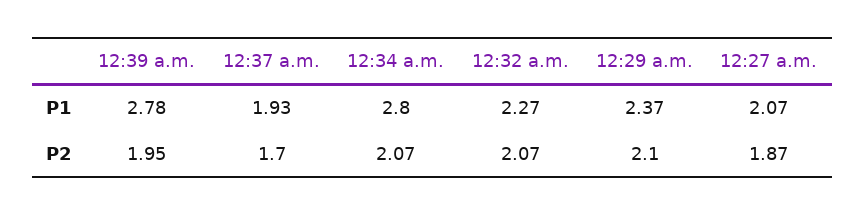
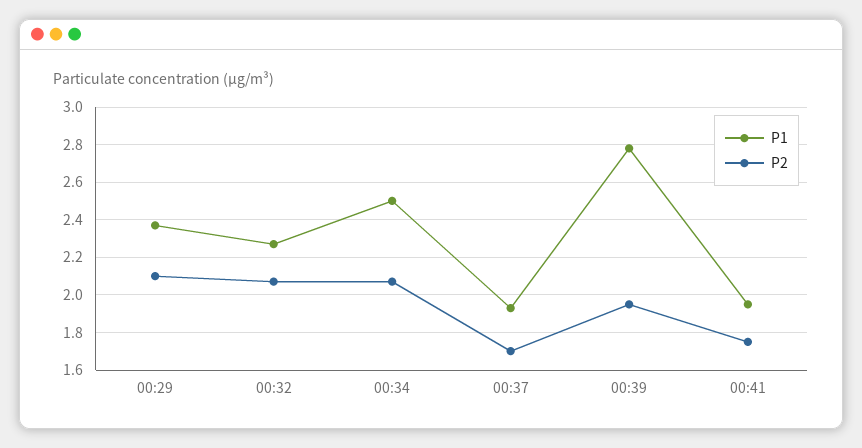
P1, 12:34 a.m.: 2.8 -> 2.5
P1, 12:27 a.m.: 2.07 -> none
P2, 12:27 a.m.: 1.87 -> none
P1, 00:41: none -> 1.95
P2, 00:41: none -> 1.75

